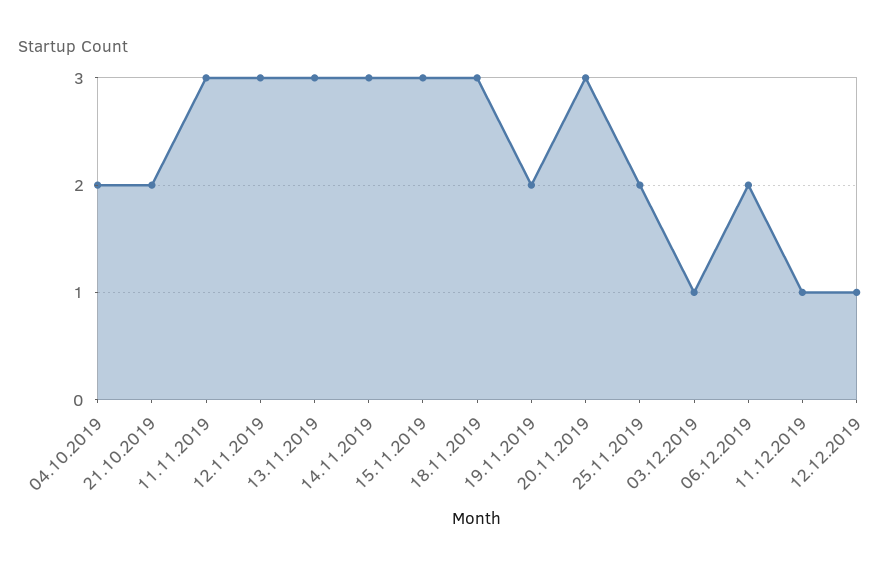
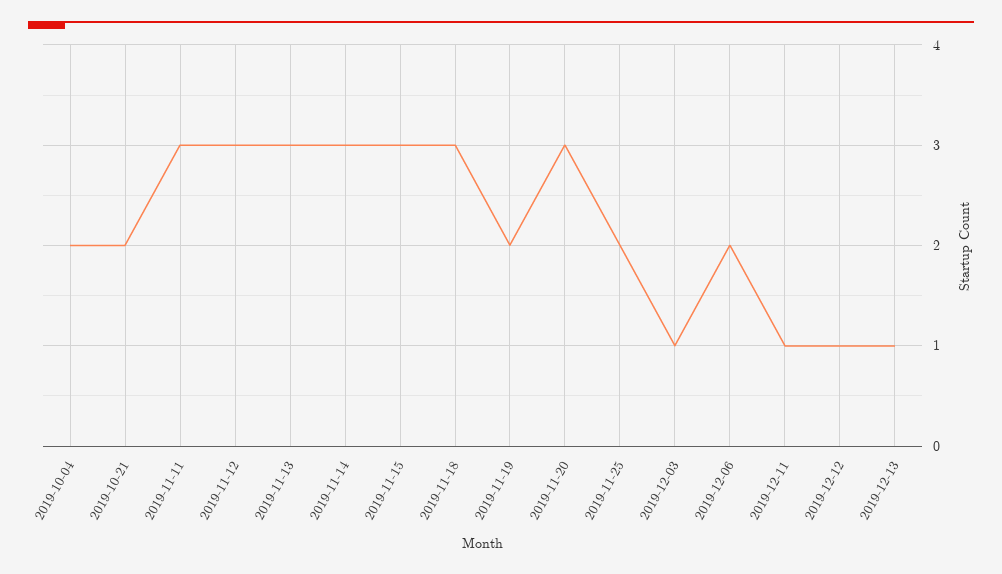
2019-12-13: none -> 1

